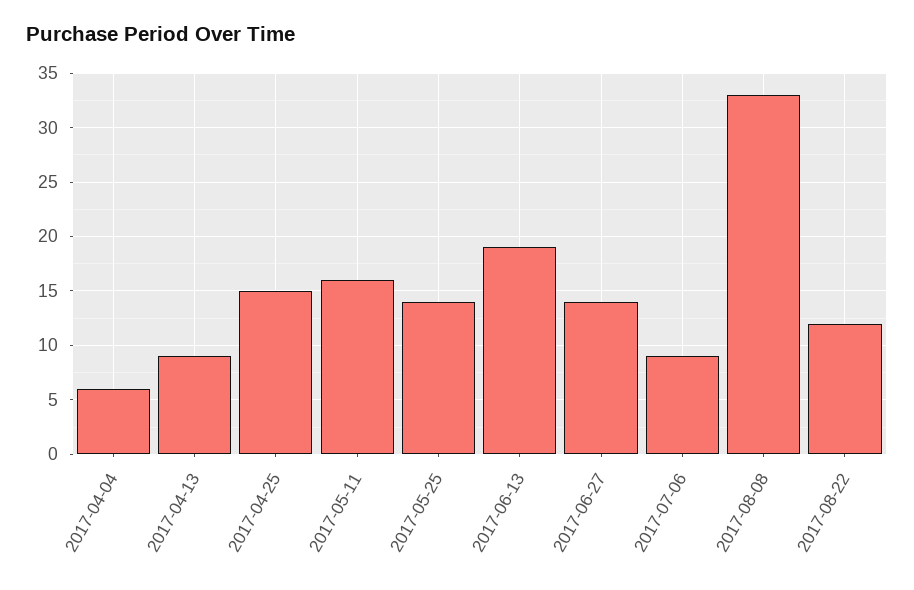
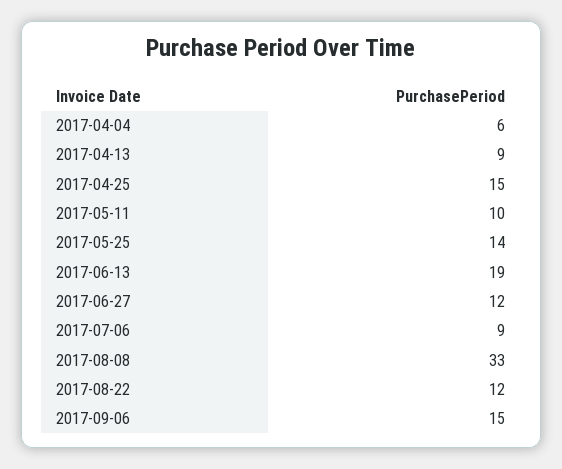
2017-05-11: 16 -> 10
2017-06-27: 14 -> 12
2017-09-06: none -> 15

